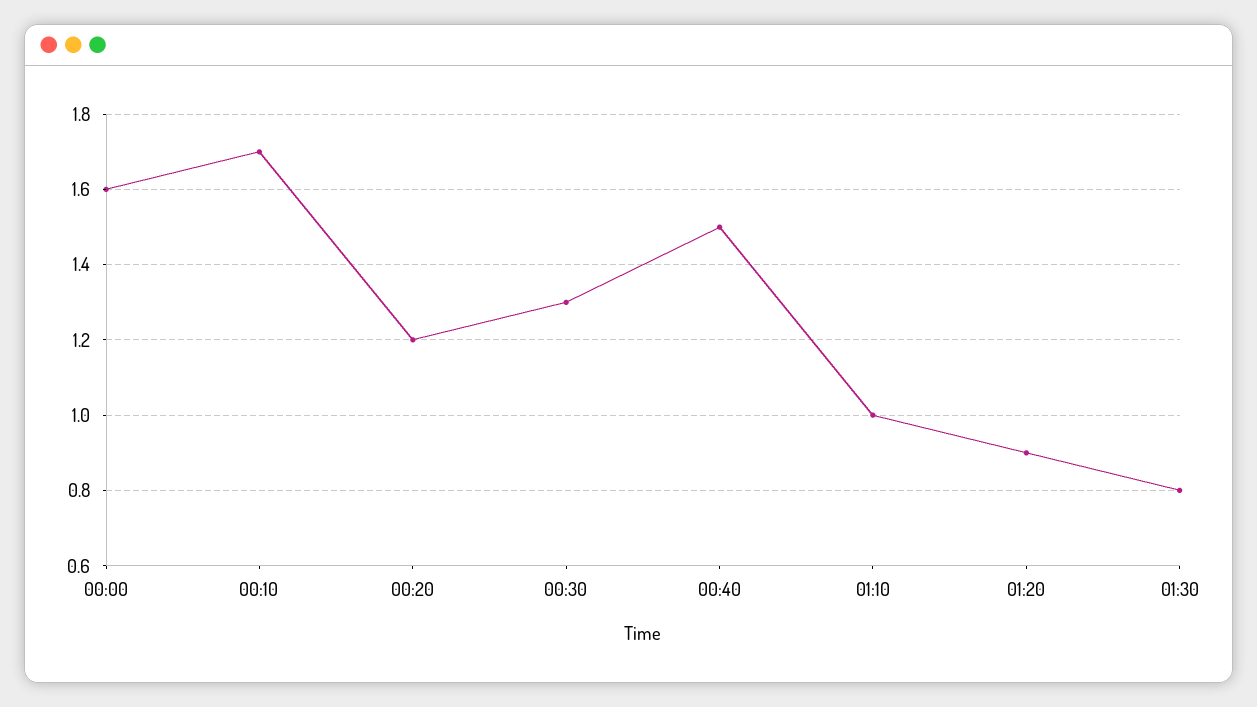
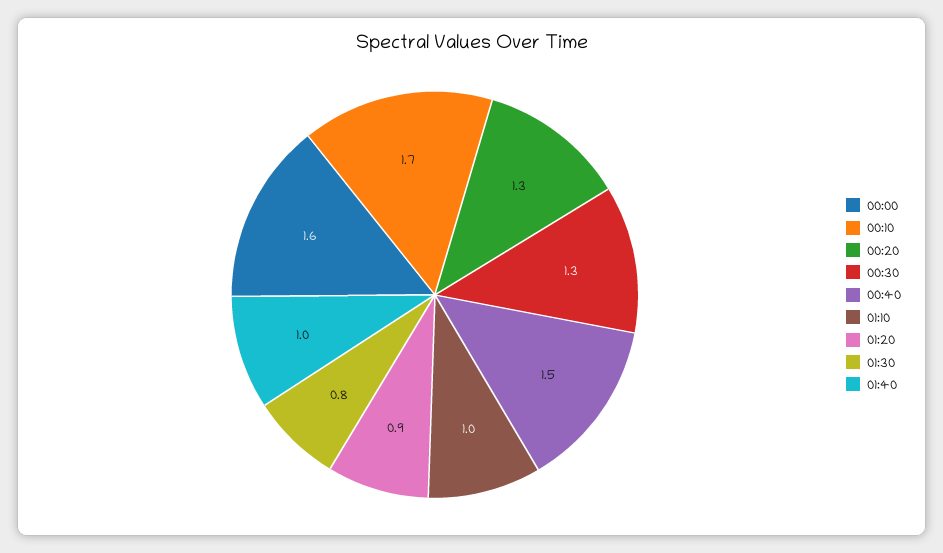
00:20: 1.2 -> 1.3
01:40: none -> 1

